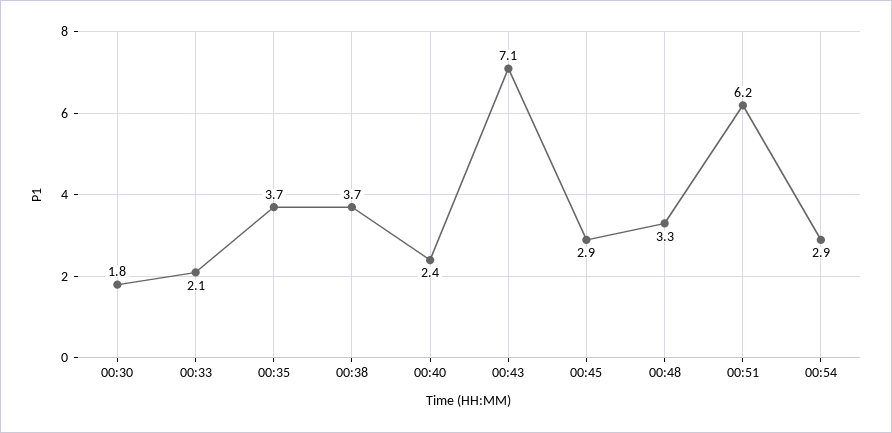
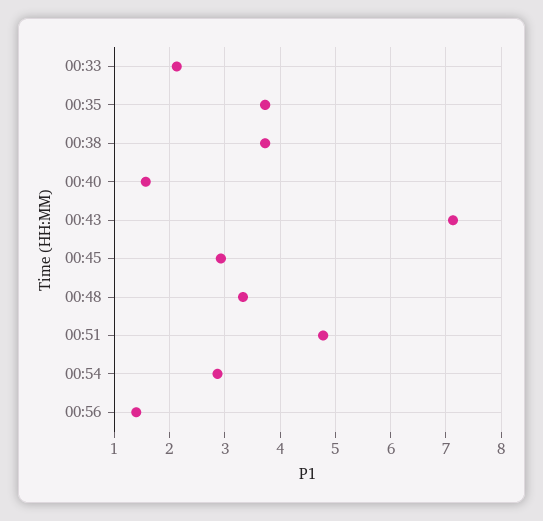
00:30: 1.8 -> none
00:40: 2.4 -> 1.6
00:51: 6.2 -> 4.8
00:56: none -> 1.4

